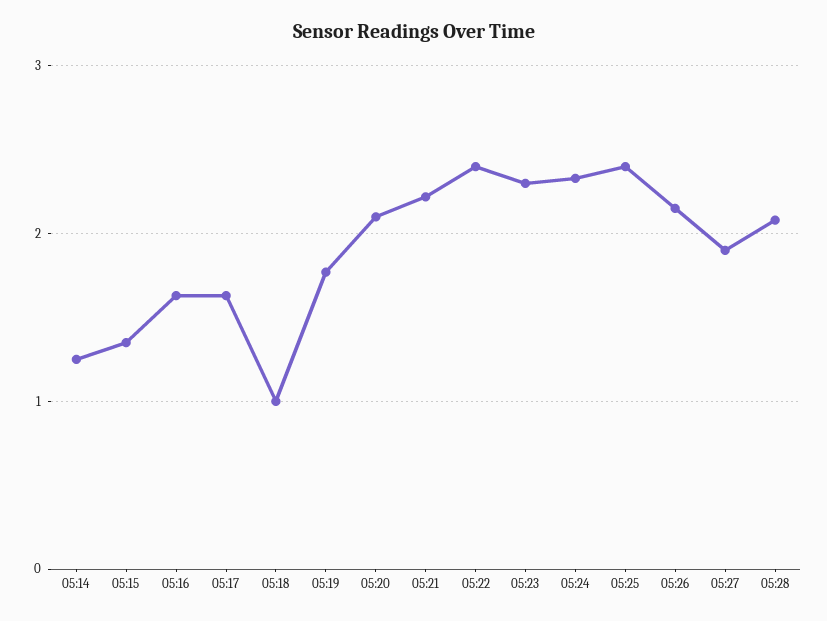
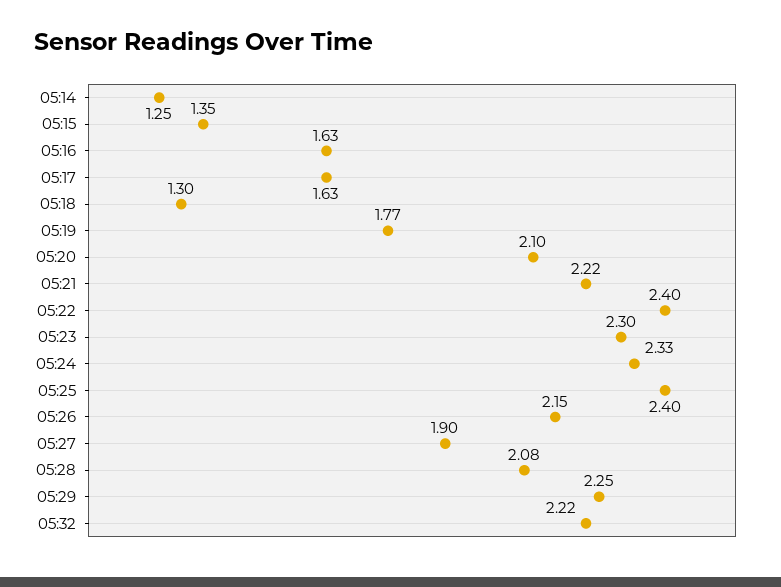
05:18: 1 -> 1.3
05:29: none -> 2.25
05:32: none -> 2.22

